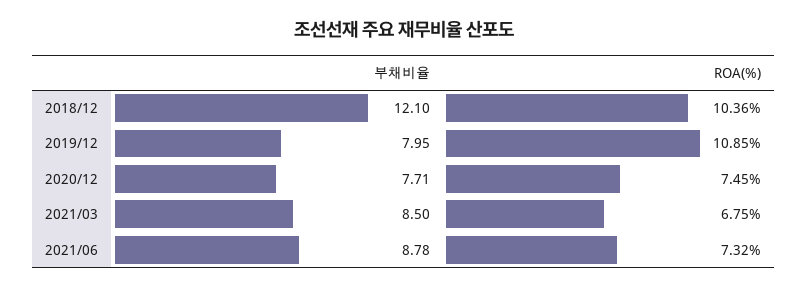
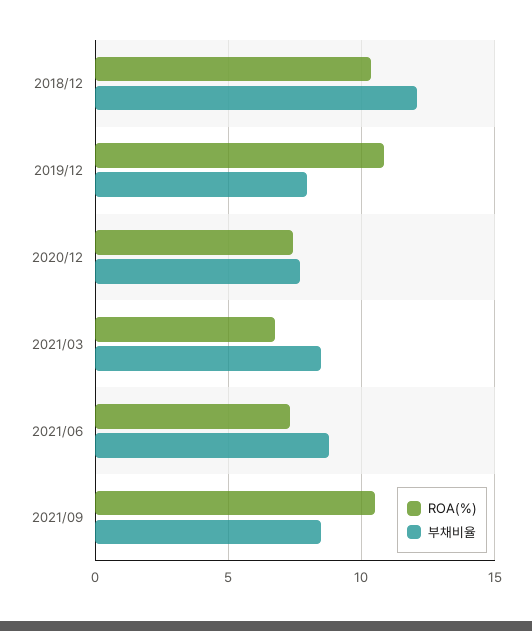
ROA(%), 2021/09: none -> 10.5
부채비율, 2021/09: none -> 8.5

